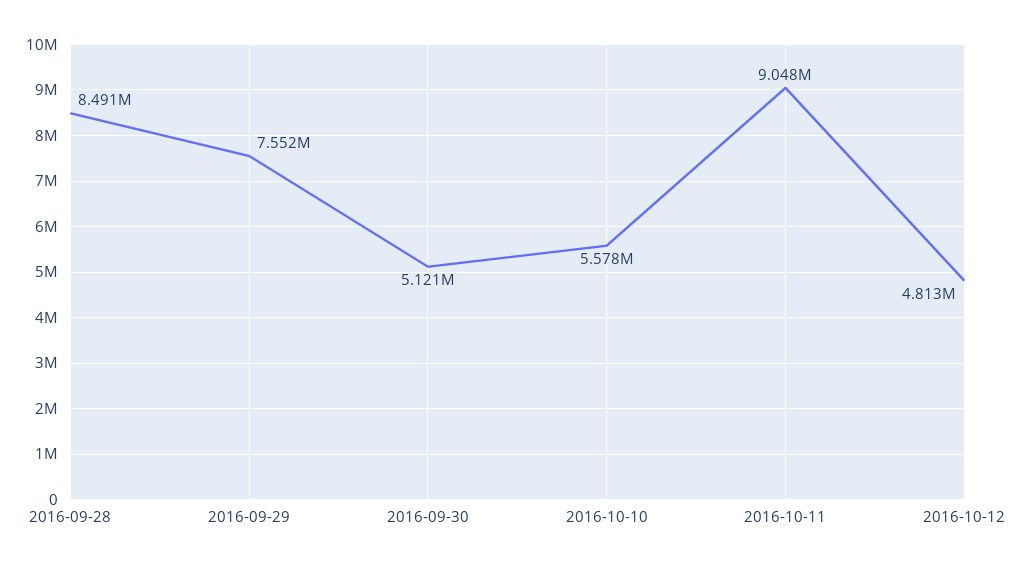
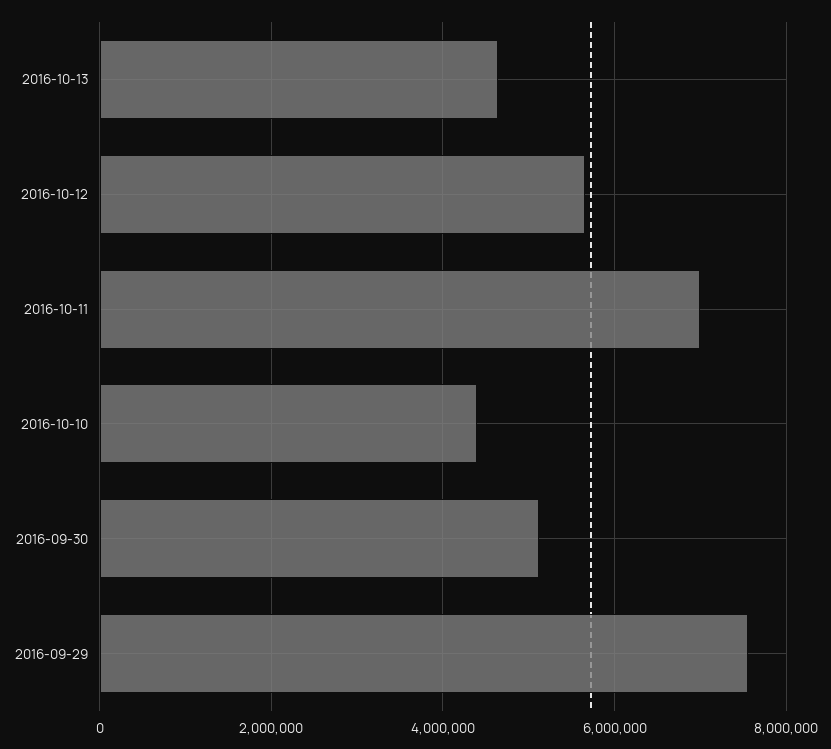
2016-09-28: 8491000 -> none
2016-10-10: 5578000 -> 4400000
2016-10-11: 9048000 -> 7000000
2016-10-12: 4813000 -> 5600000
2016-10-13: none -> 4600000

